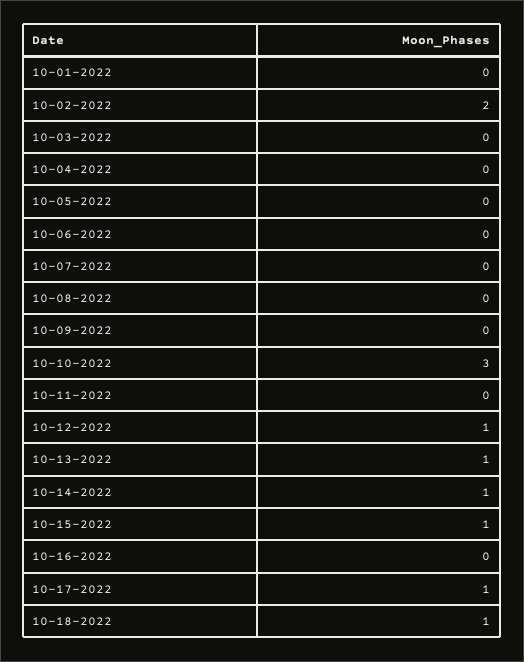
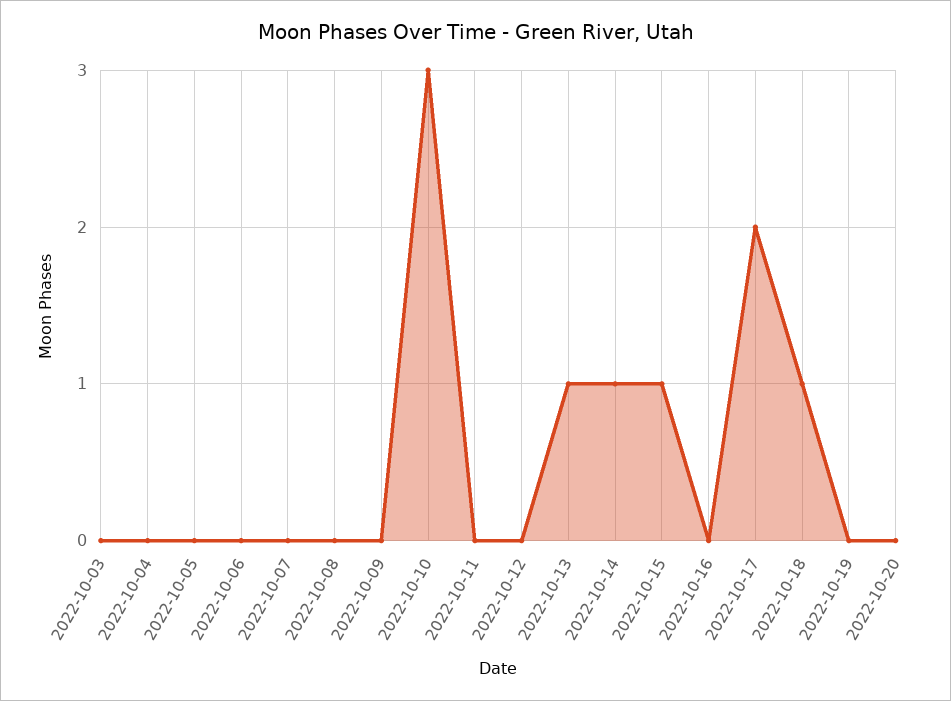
10-01-2022: 0 -> none
10-02-2022: 2 -> none
10-12-2022: 1 -> 0
10-17-2022: 1 -> 2
2022-10-19: none -> 0
2022-10-20: none -> 0

